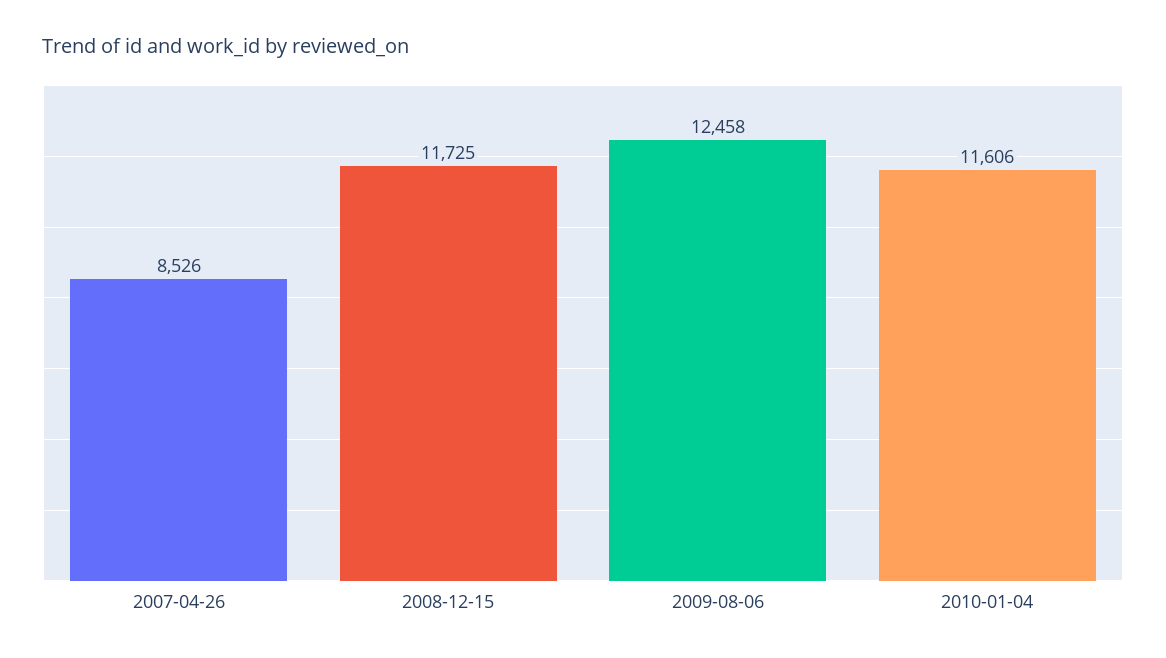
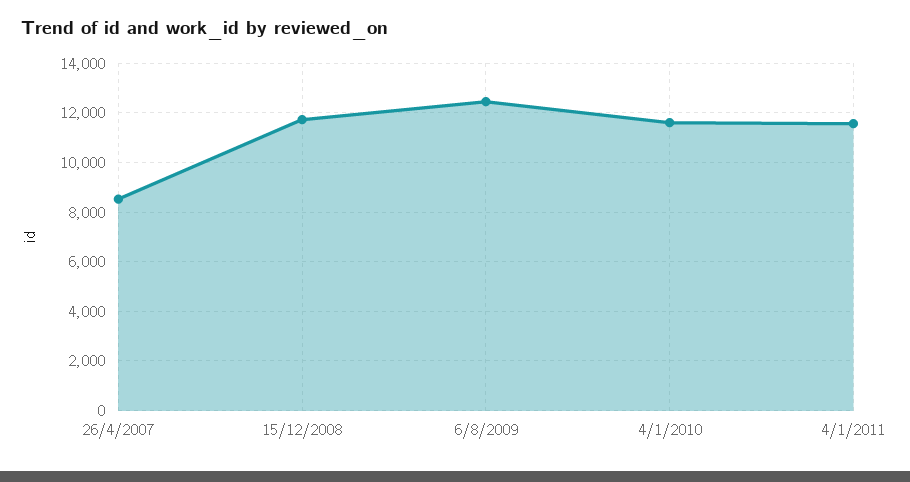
4/1/2011: none -> 11500

